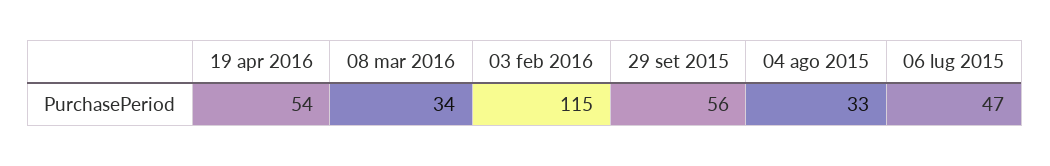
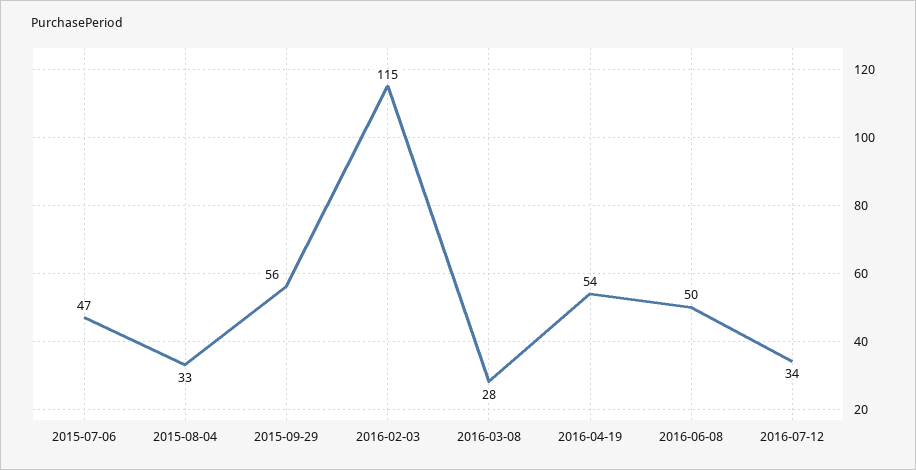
08 mar 2016: 34 -> 28
2016-06-08: none -> 50
2016-07-12: none -> 34

